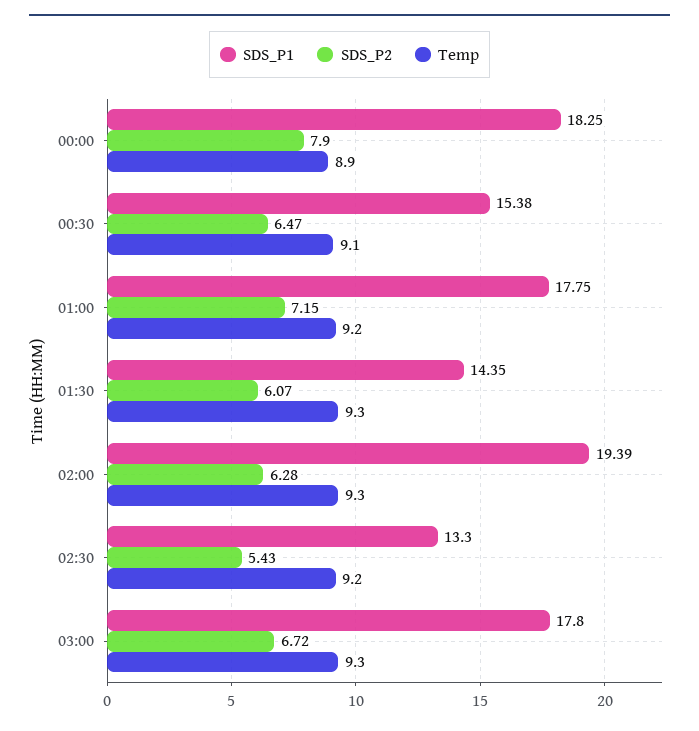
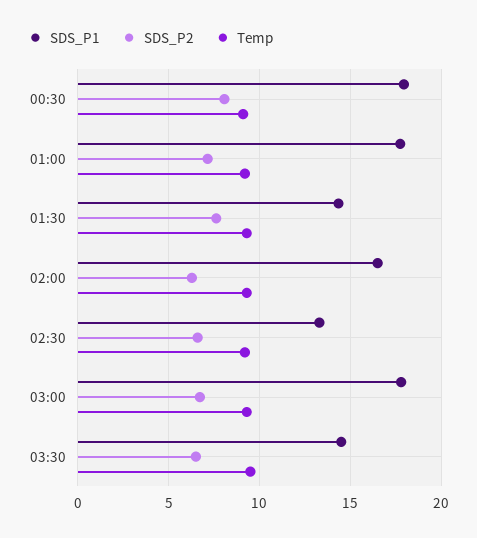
SDS_P1, 00:00: 18.25 -> none
SDS_P2, 00:00: 7.9 -> none
Temp, 00:00: 8.9 -> none
SDS_P1, 00:30: 15.38 -> 18
SDS_P2, 00:30: 6.47 -> 8
SDS_P2, 01:30: 6.07 -> 7.5
SDS_P1, 02:00: 19.39 -> 16.5
SDS_P2, 02:30: 5.43 -> 6.5
SDS_P1, 03:30: none -> 14.5
SDS_P2, 03:30: none -> 6.5
Temp, 03:30: none -> 9.5

